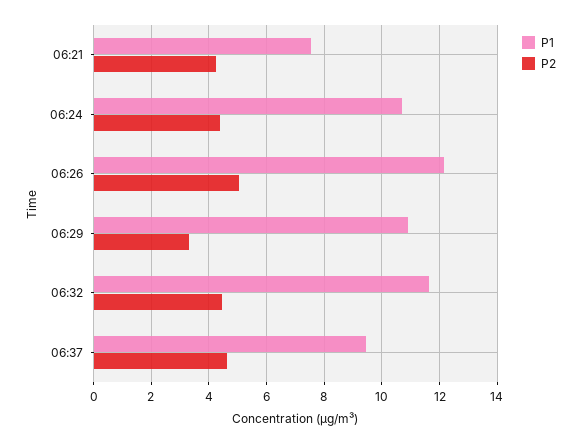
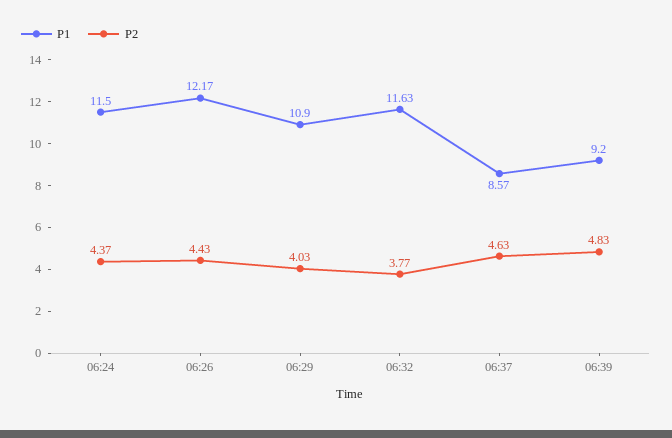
P1, 06:21: 7.5 -> none
P2, 06:21: 4.25 -> none
P1, 06:24: 10.75 -> 11.5
P2, 06:26: 5 -> 4.43
P2, 06:29: 3.25 -> 4.03
P2, 06:32: 4.5 -> 3.77
P1, 06:37: 9.5 -> 8.57
P1, 06:39: none -> 9.2
P2, 06:39: none -> 4.83

